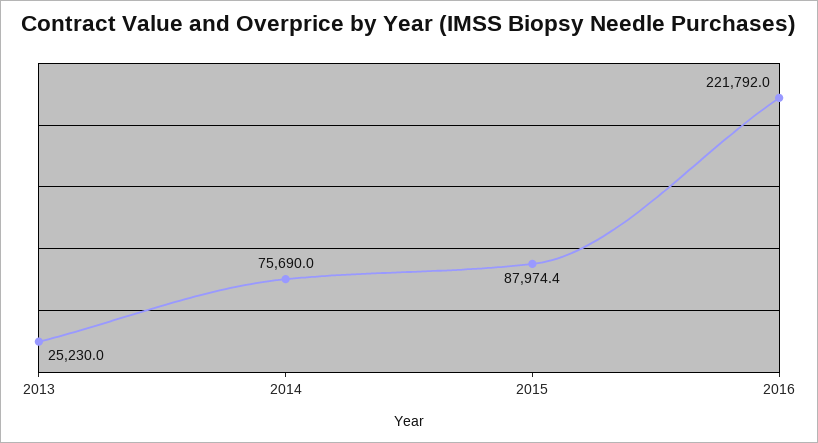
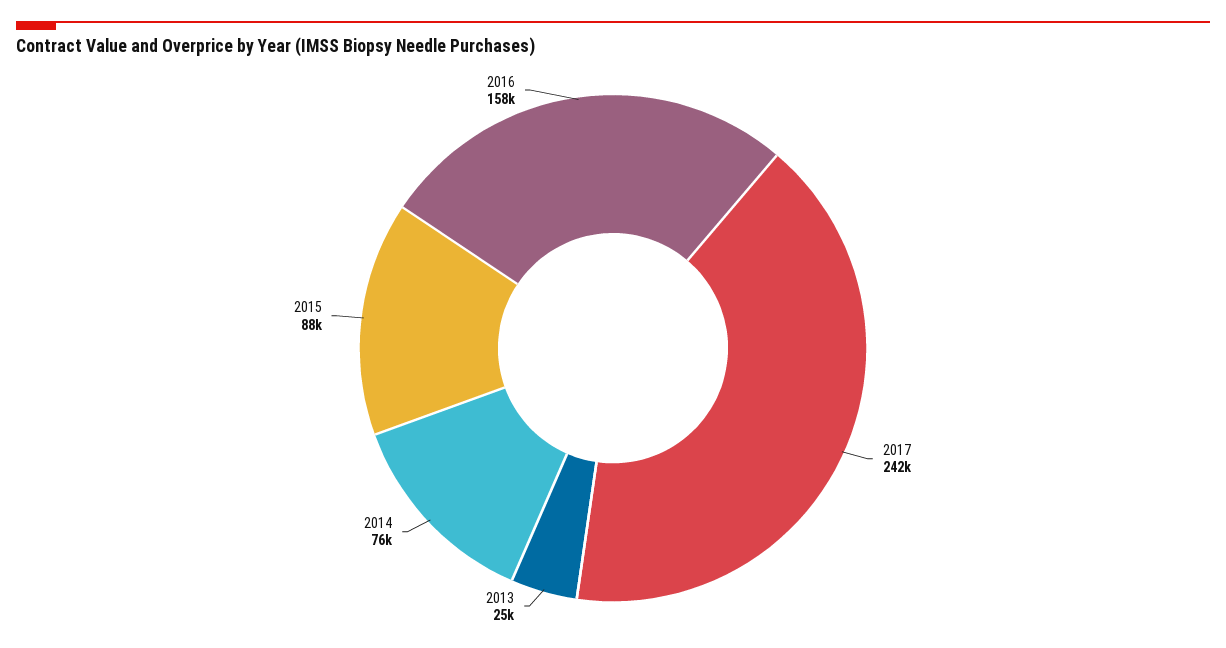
2016: 221792 -> 158000
2017: none -> 242000

